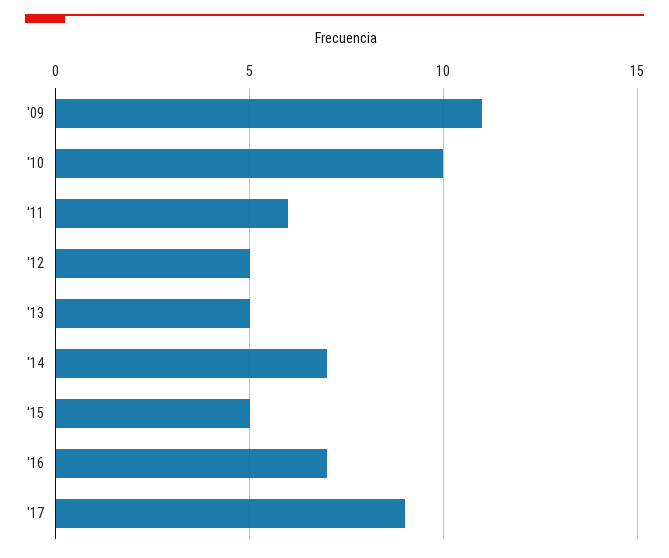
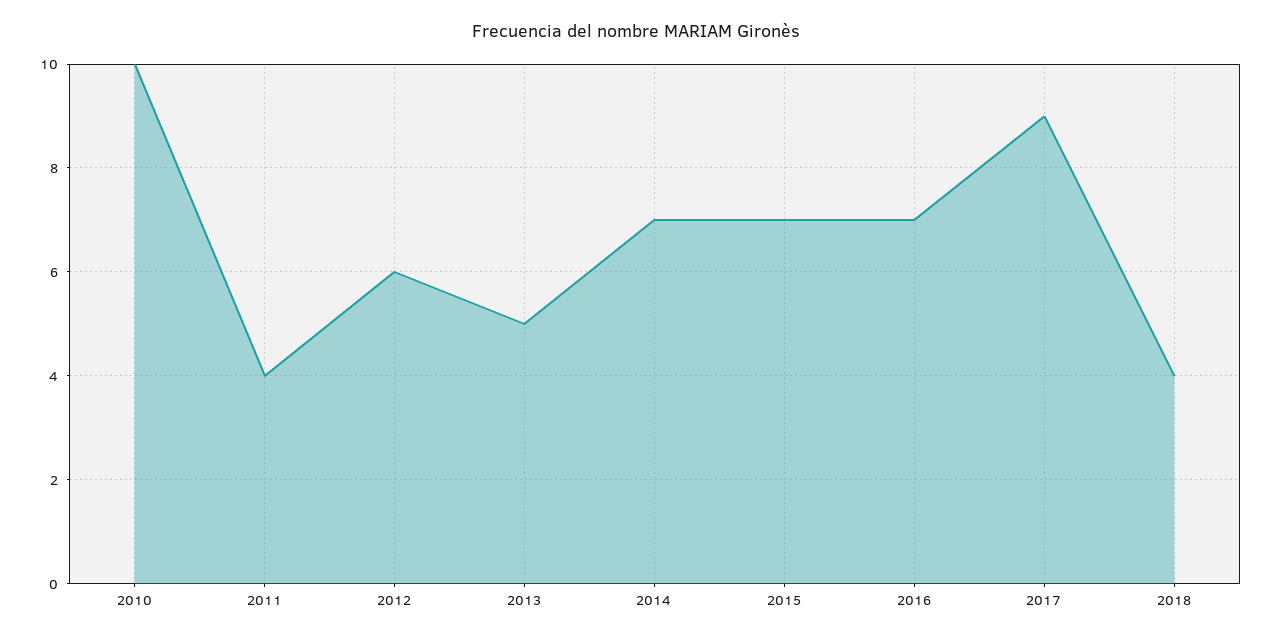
'09: 11 -> none
'11: 6 -> 4
'12: 5 -> 6
'15: 5 -> 7
2018: none -> 4

